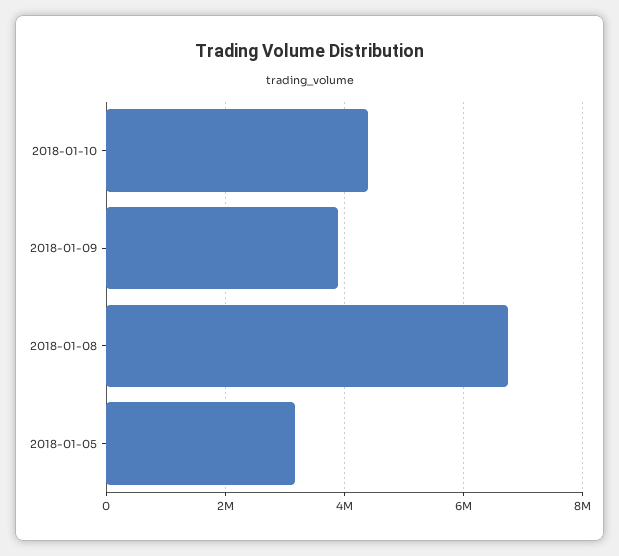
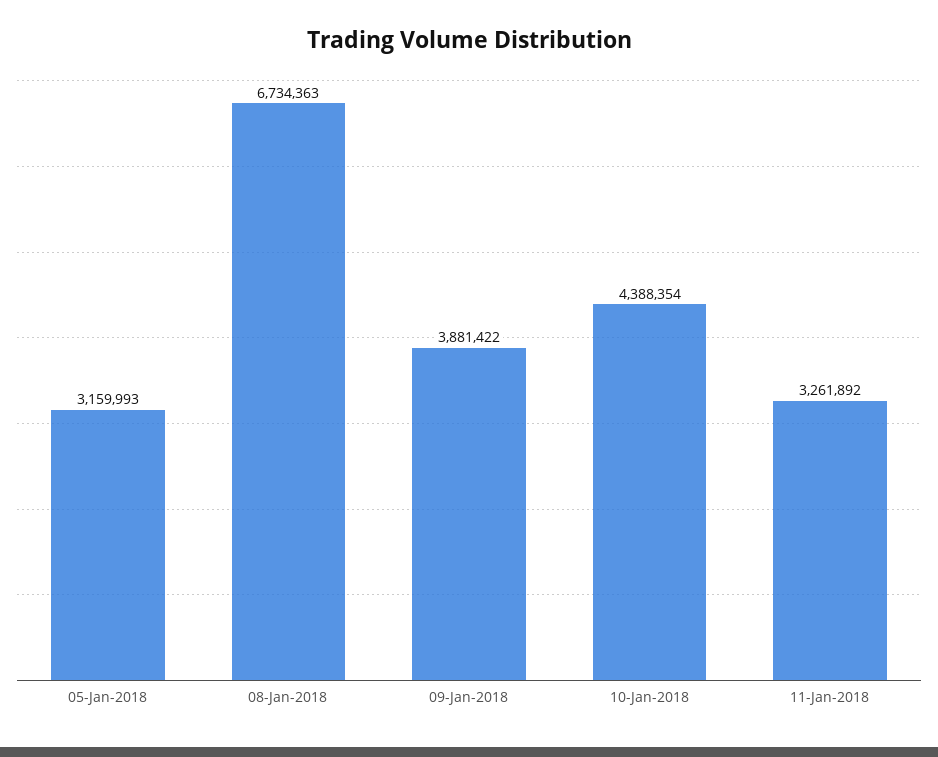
11-Jan-2018: none -> 3261892

